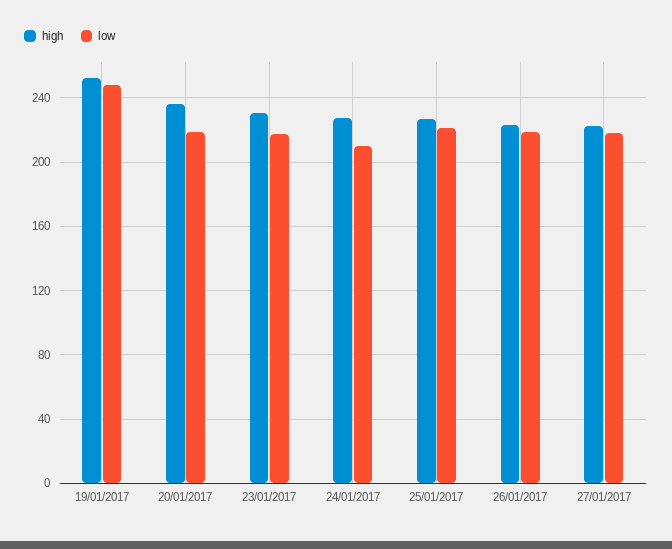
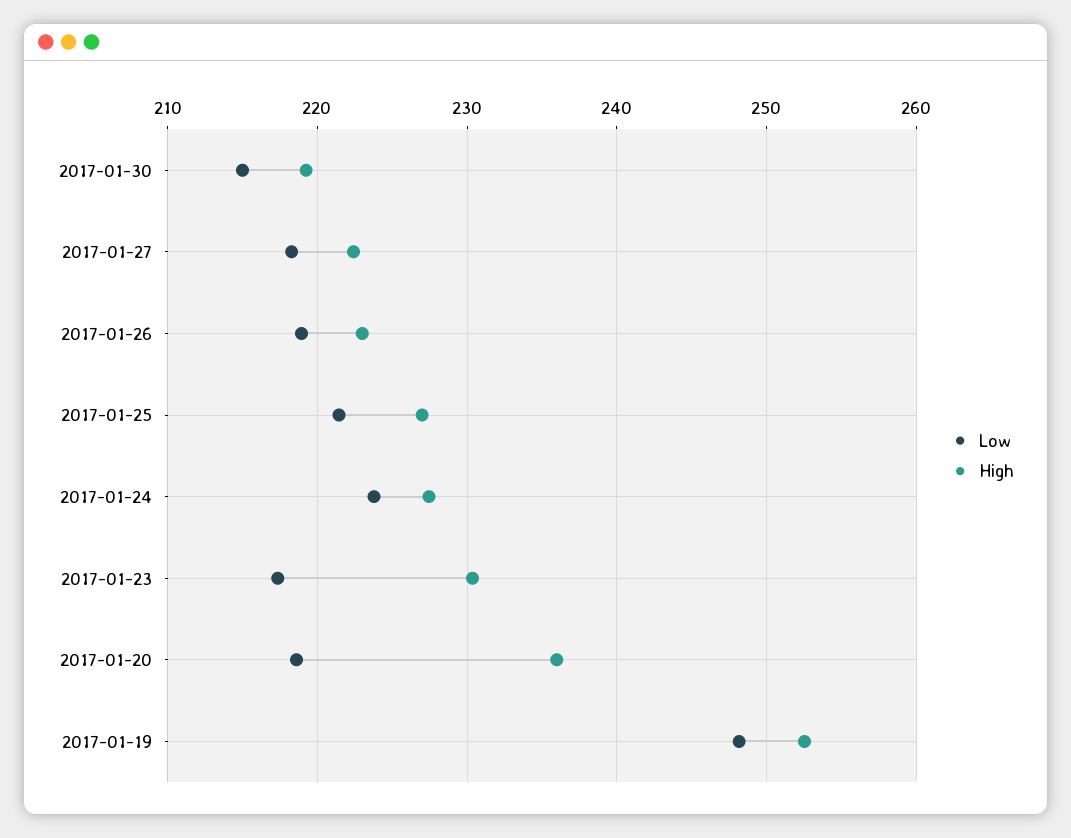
low, 24/01/2017: 210 -> 224
low, 2017-01-30: none -> 215
high, 2017-01-30: none -> 219

